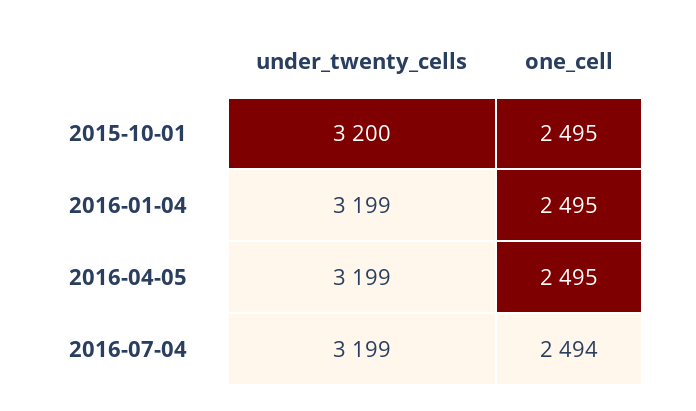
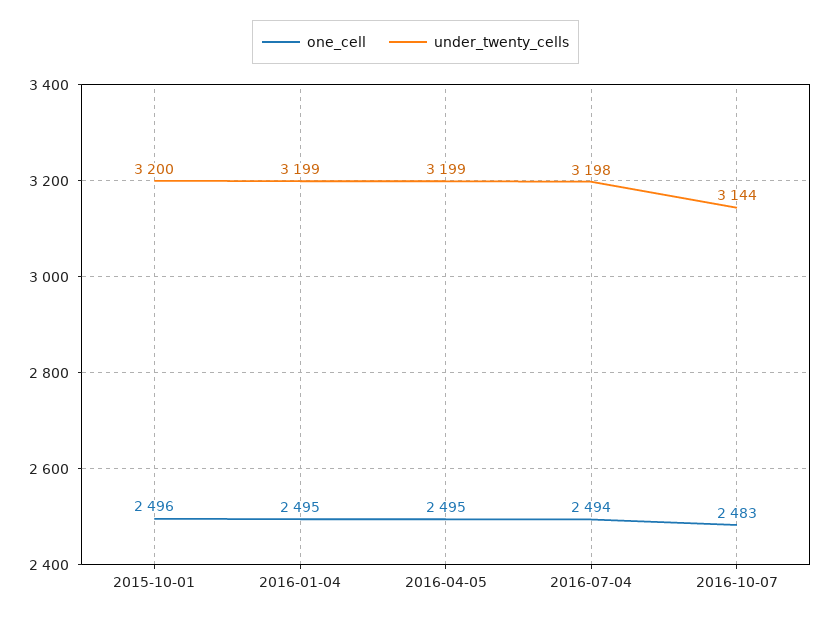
one_cell, 2015-10-01: 2495 -> 2496
under_twenty_cells, 2016-07-04: 3199 -> 3198
one_cell, 2016-10-07: none -> 2483
under_twenty_cells, 2016-10-07: none -> 3144

